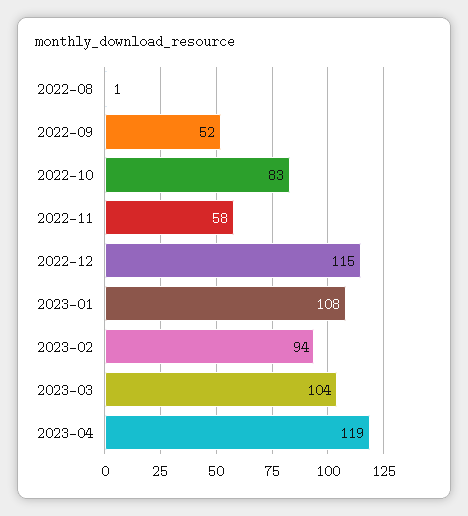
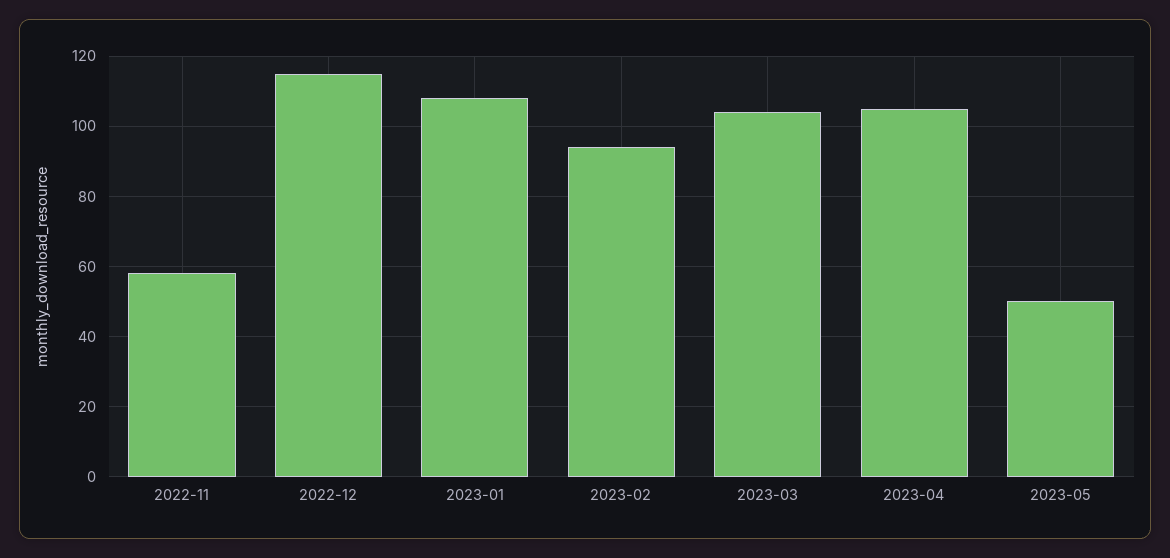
2022-08: 1 -> none
2022-09: 52 -> none
2022-10: 83 -> none
2023-04: 119 -> 105
2023-05: none -> 50

